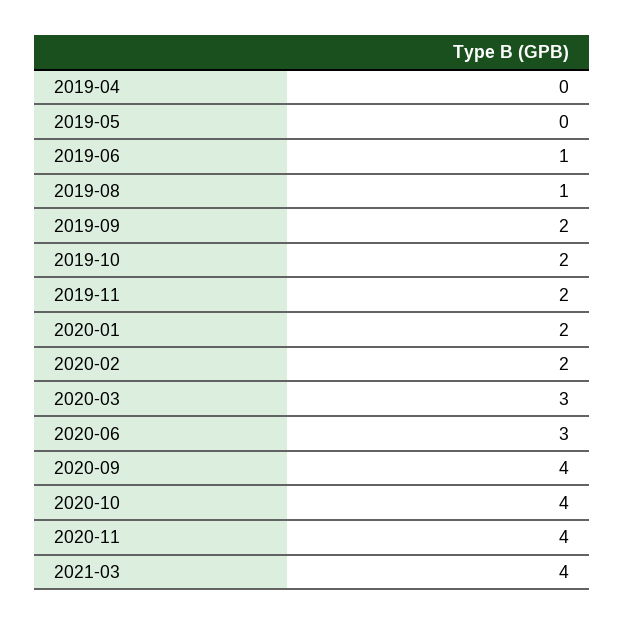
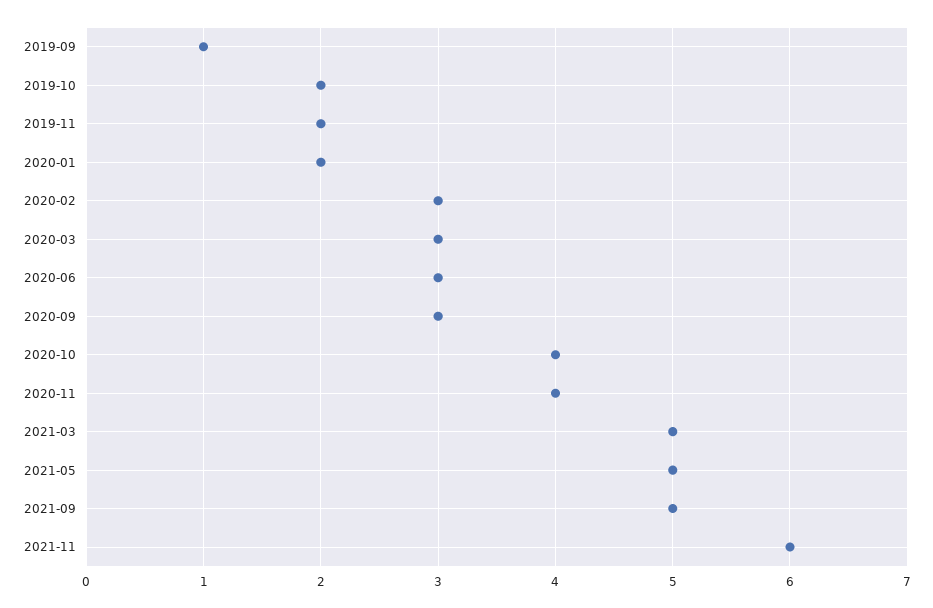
2019-04: 0 -> none
2019-05: 0 -> none
2019-06: 1 -> none
2019-08: 1 -> none
2019-09: 2 -> 1
2020-02: 2 -> 3
2020-09: 4 -> 3
2021-03: 4 -> 5
2021-05: none -> 5
2021-09: none -> 5
2021-11: none -> 6

